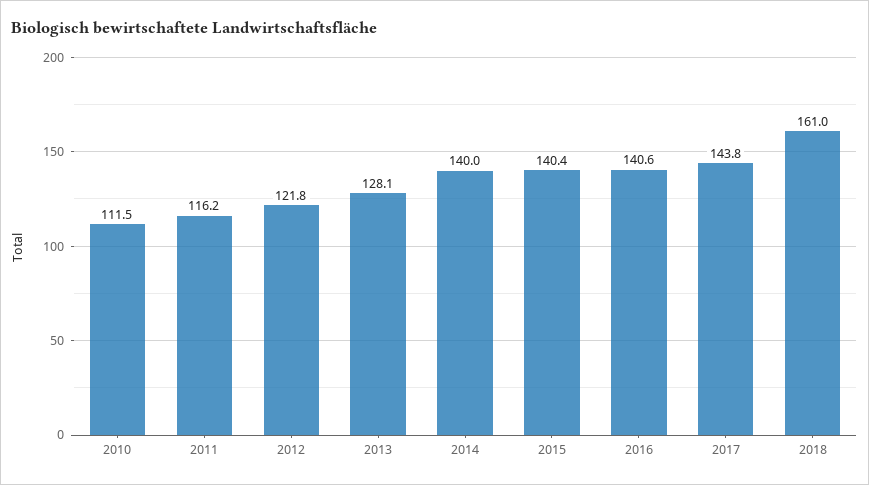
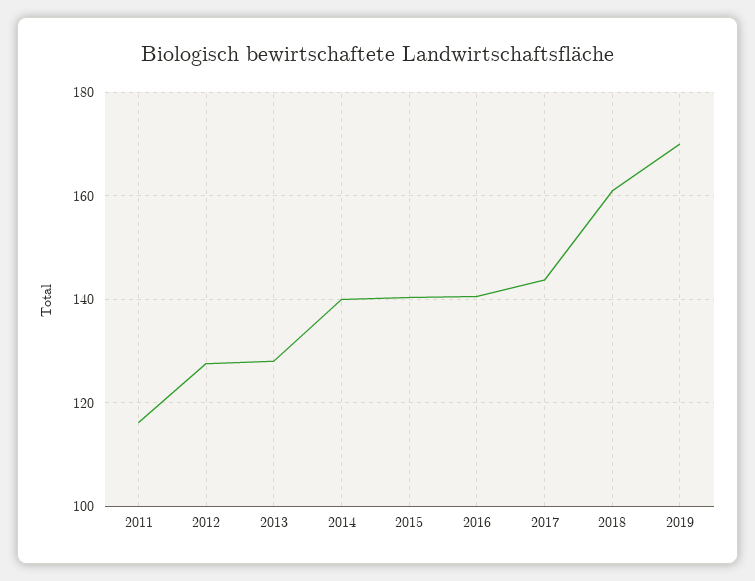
2010: 111.5 -> none
2012: 121.8 -> 128
2019: none -> 170

